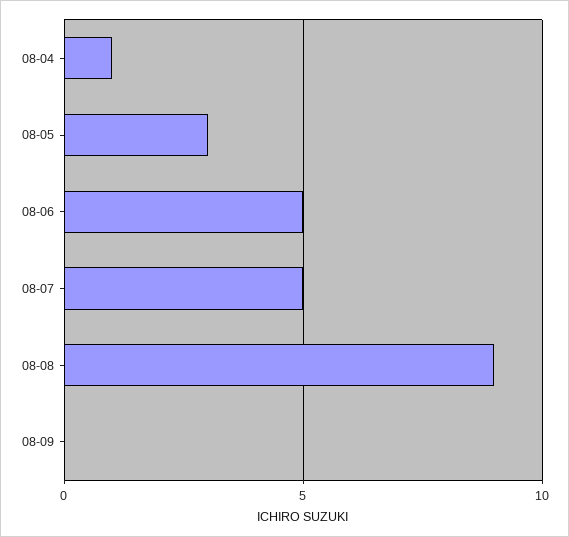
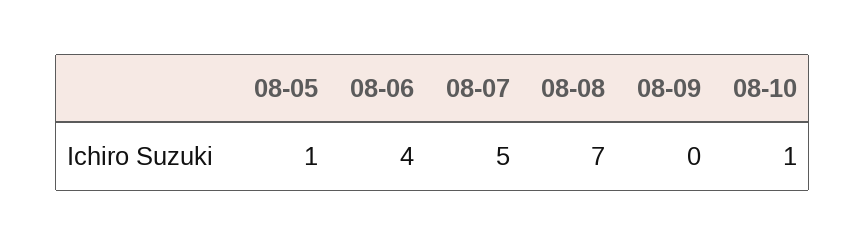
08-04: 1 -> none
08-05: 3 -> 1
08-06: 5 -> 4
08-08: 9 -> 7
08-10: none -> 1

